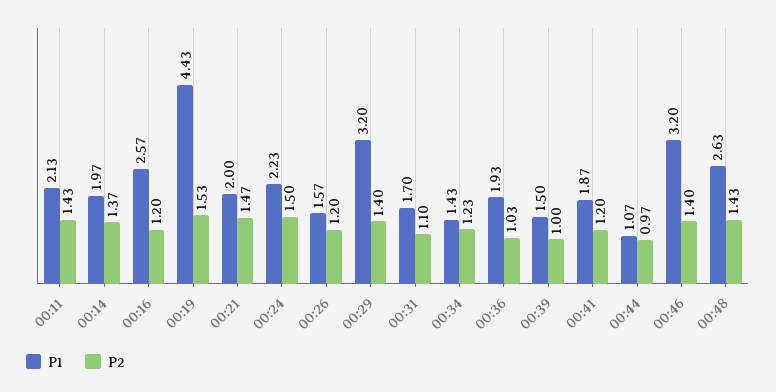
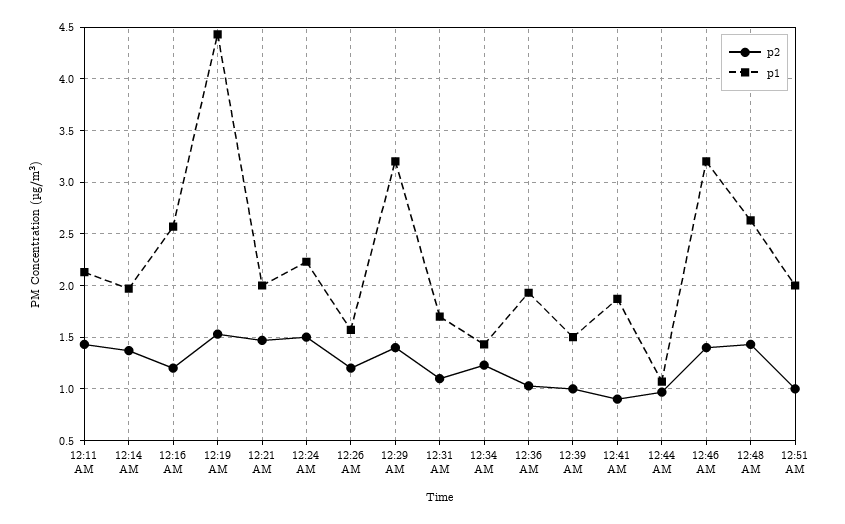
P2, 00:41: 1.2 -> 0.9
P2, 12:51 AM: none -> 1
P1, 12:51 AM: none -> 2

